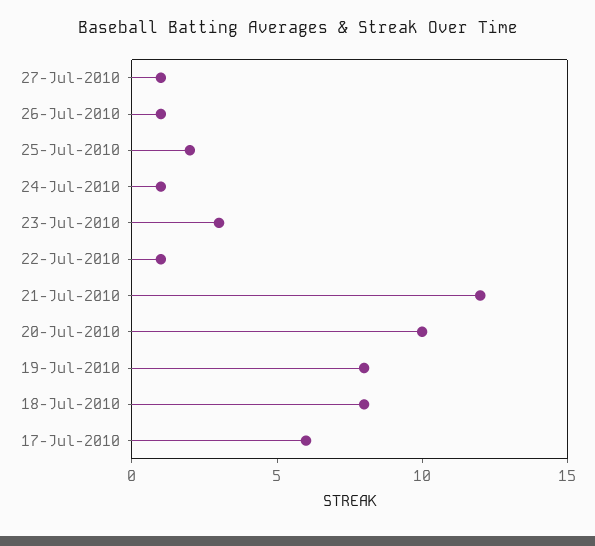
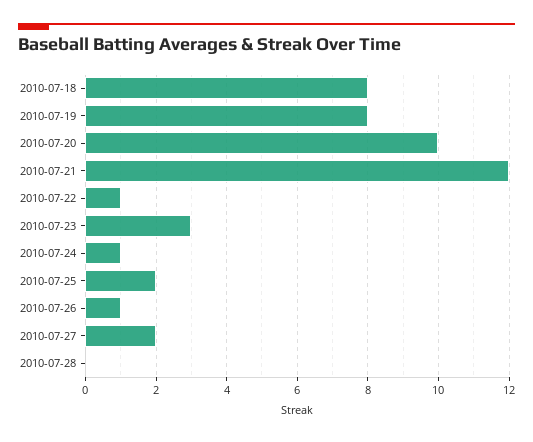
27-Jul-2010: 1 -> 2
17-Jul-2010: 6 -> none
2010-07-28: none -> 0

